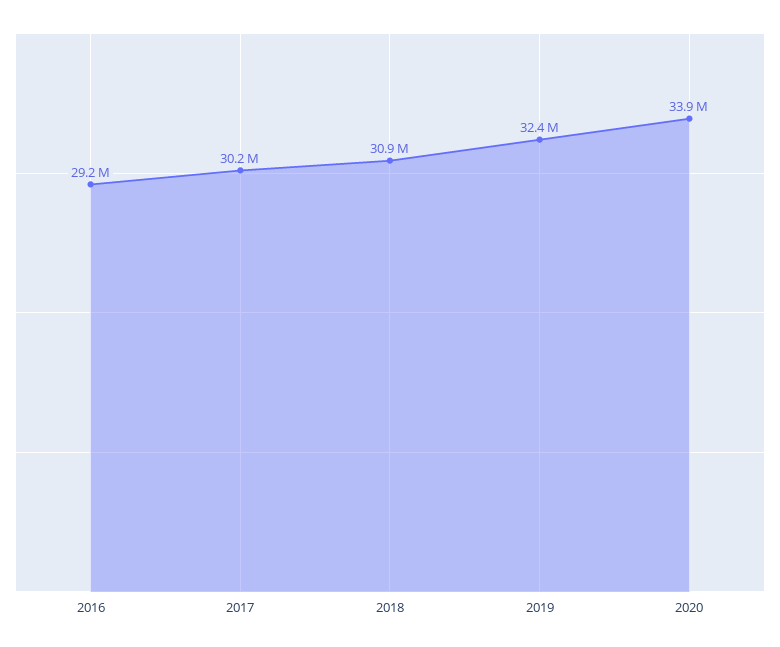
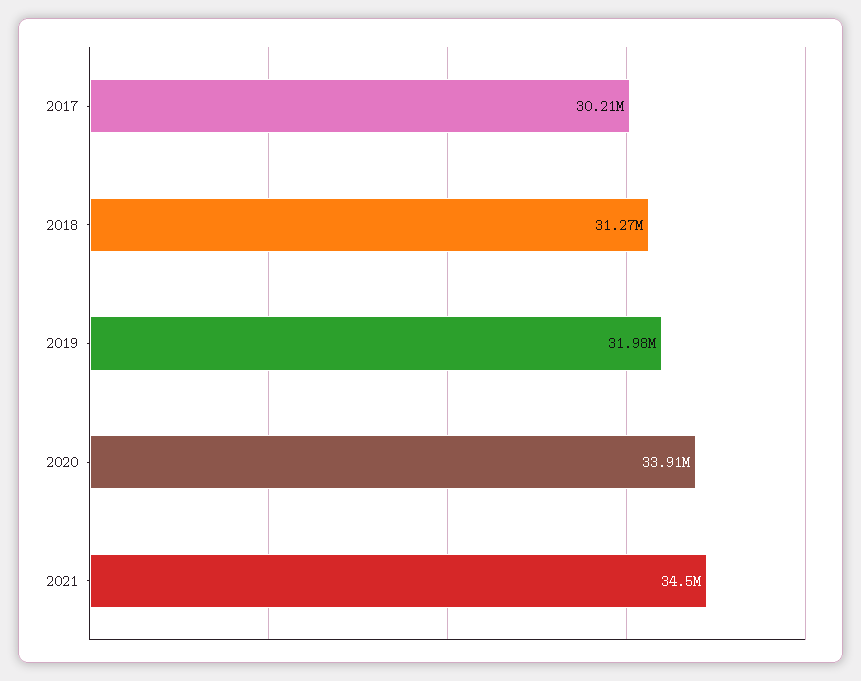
2016: 29200000 -> none
2018: 30900000 -> 31270000
2019: 32400000 -> 31980000
2021: none -> 34500000

